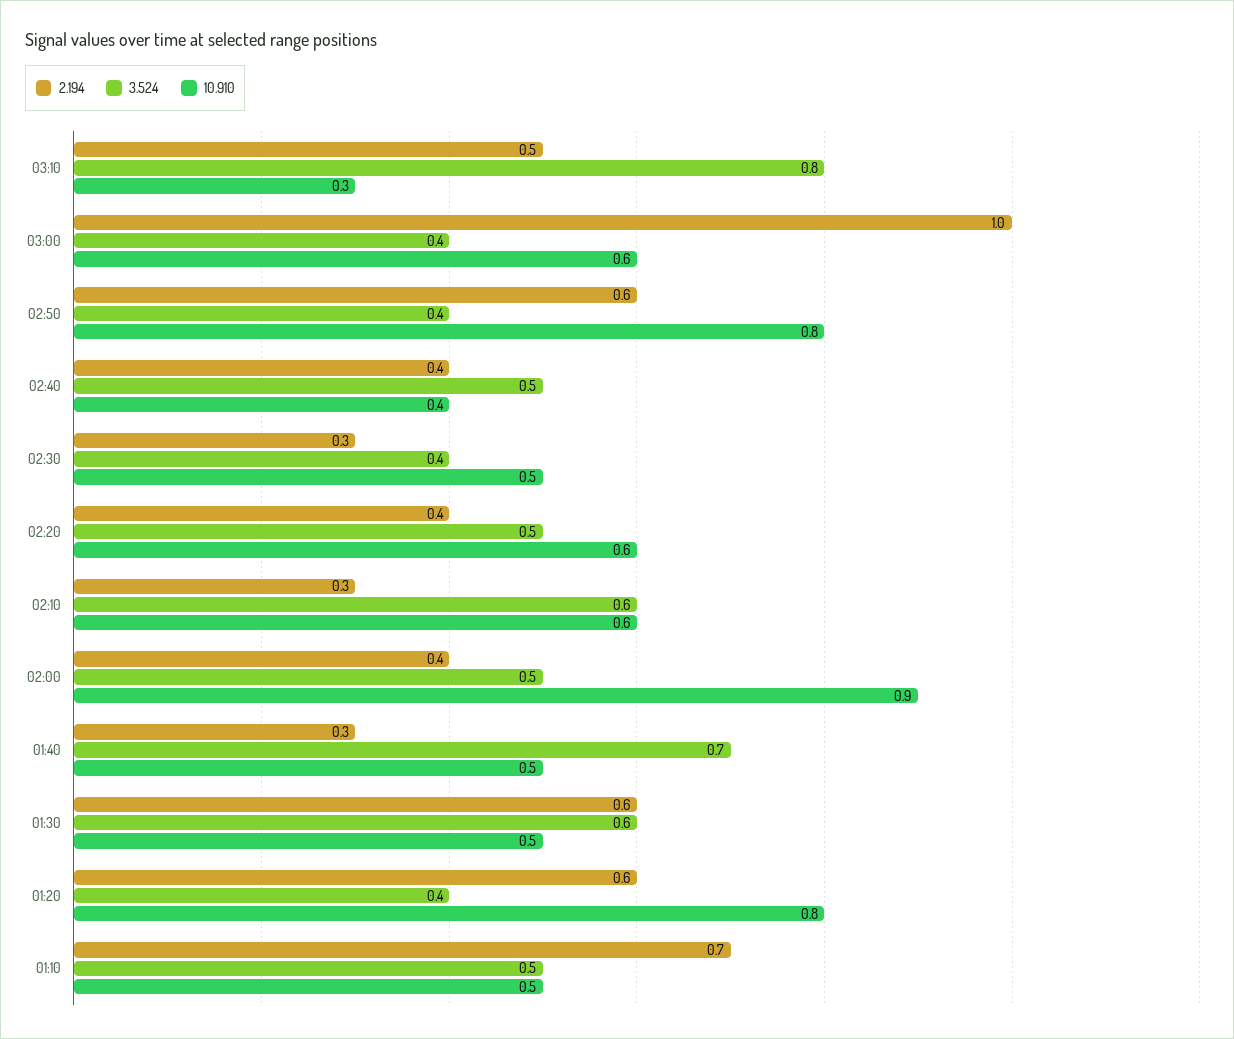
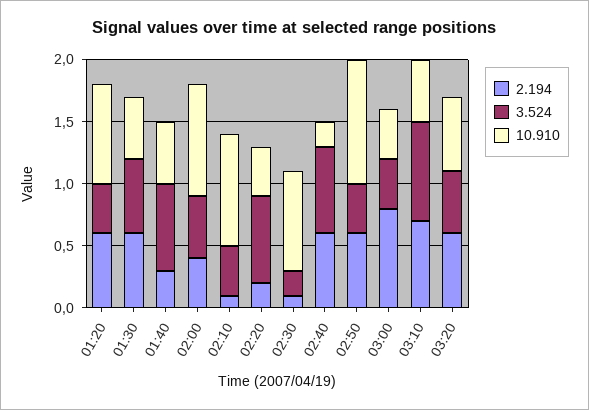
2.194, 03:10: 0.5 -> 0.7
10.910, 03:10: 0.3 -> 0.5
2.194, 03:00: 1 -> 0.8
10.910, 03:00: 0.6 -> 0.4
10.910, 02:50: 0.8 -> 1
2.194, 02:40: 0.4 -> 0.6
3.524, 02:40: 0.5 -> 0.7
10.910, 02:40: 0.4 -> 0.2
2.194, 02:30: 0.3 -> 0.1
3.524, 02:30: 0.4 -> 0.2
10.910, 02:30: 0.5 -> 0.8
2.194, 02:20: 0.4 -> 0.2
3.524, 02:20: 0.5 -> 0.7
10.910, 02:20: 0.6 -> 0.4
2.194, 02:10: 0.3 -> 0.1
3.524, 02:10: 0.6 -> 0.4
10.910, 02:10: 0.6 -> 0.9
2.194, 01:10: 0.7 -> none
3.524, 01:10: 0.5 -> none
10.910, 01:10: 0.5 -> none
2.194, 03:20: none -> 0.6
3.524, 03:20: none -> 0.5
10.910, 03:20: none -> 0.6

